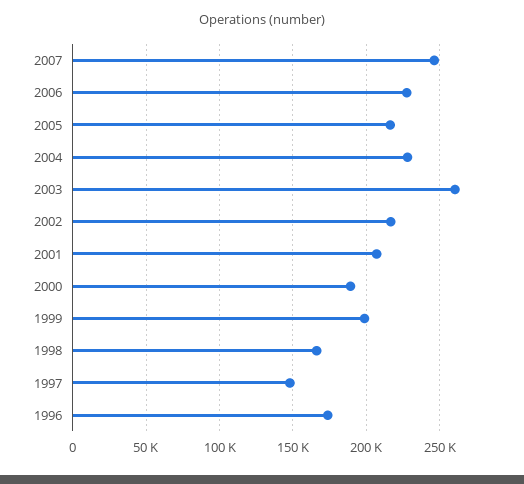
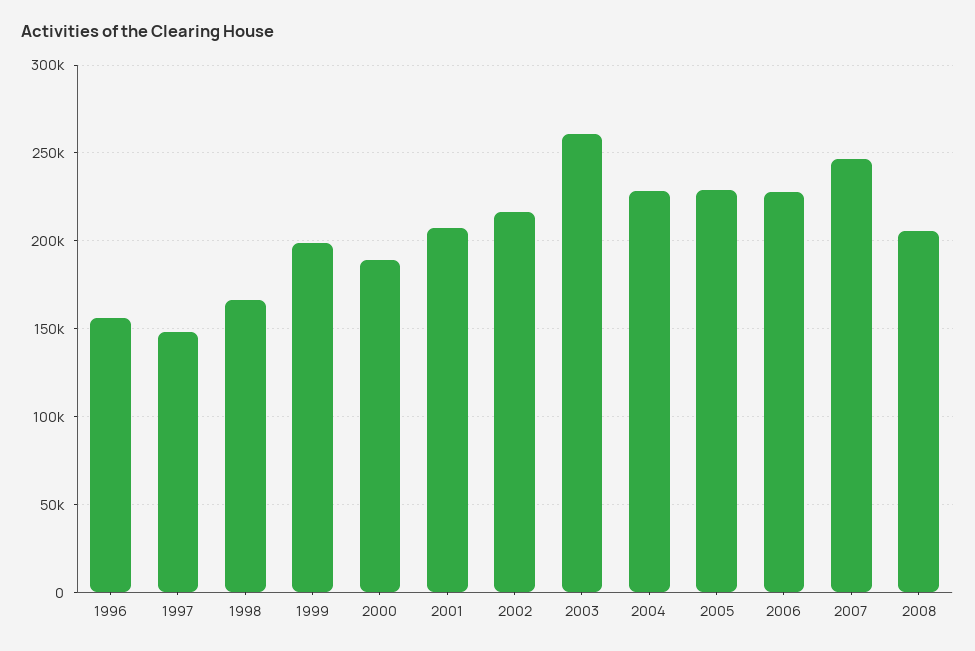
2005: 215000 -> 230000
1996: 175000 -> 155000
2008: none -> 205000

